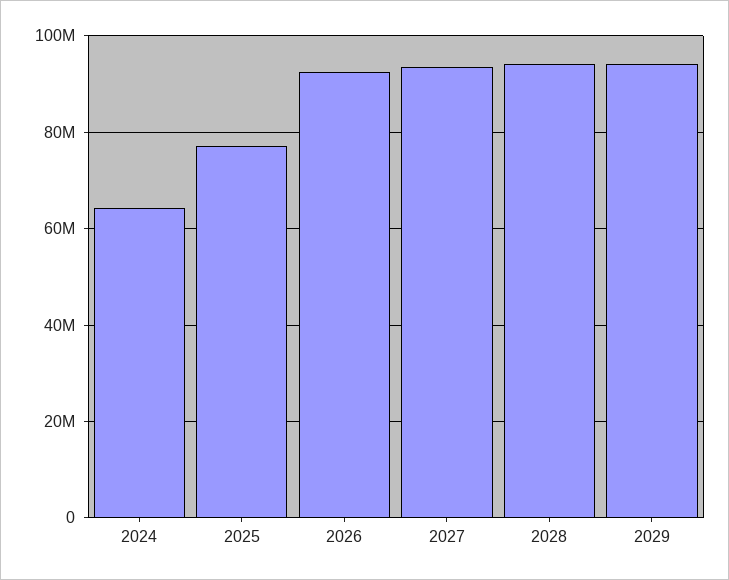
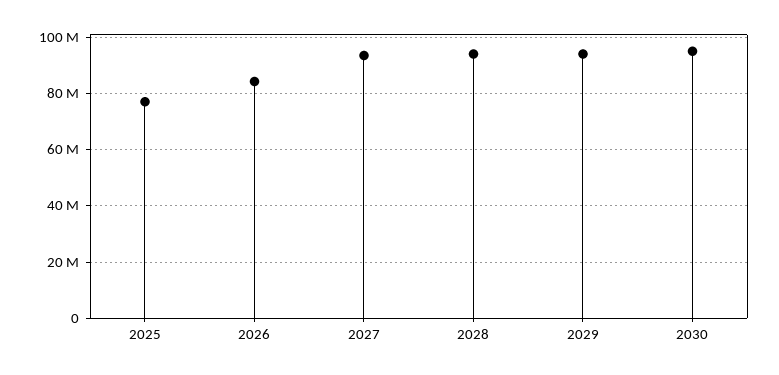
2024: 64000000 -> none
2026: 92000000 -> 85000000
2030: none -> 95000000

